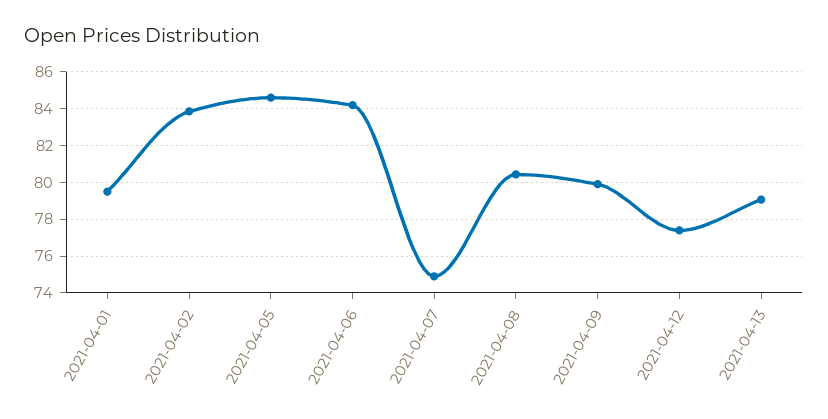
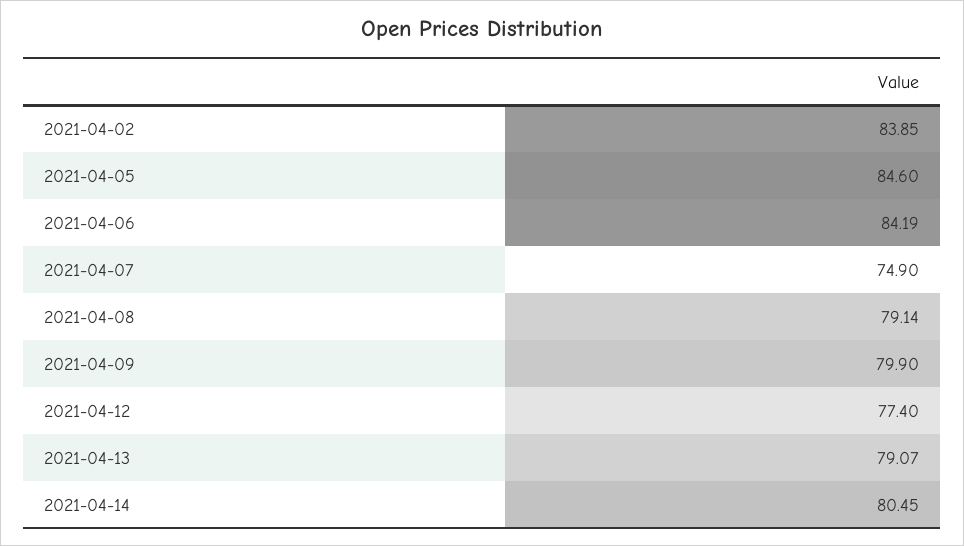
2021-04-01: 79.5 -> none
2021-04-08: 80.5 -> 79.14
2021-04-14: none -> 80.45

